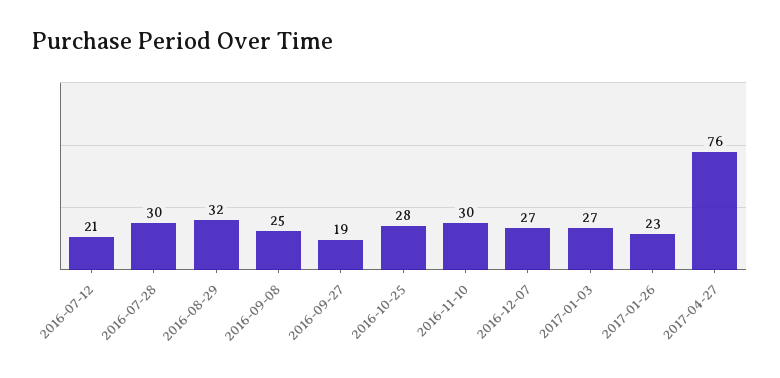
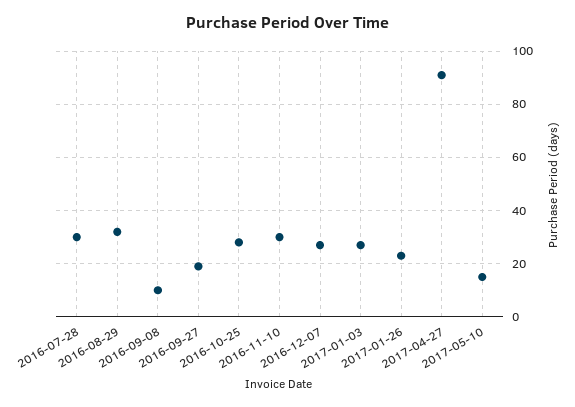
2016-07-12: 21 -> none
2016-09-08: 25 -> 10
2017-04-27: 76 -> 90
2017-05-10: none -> 15

